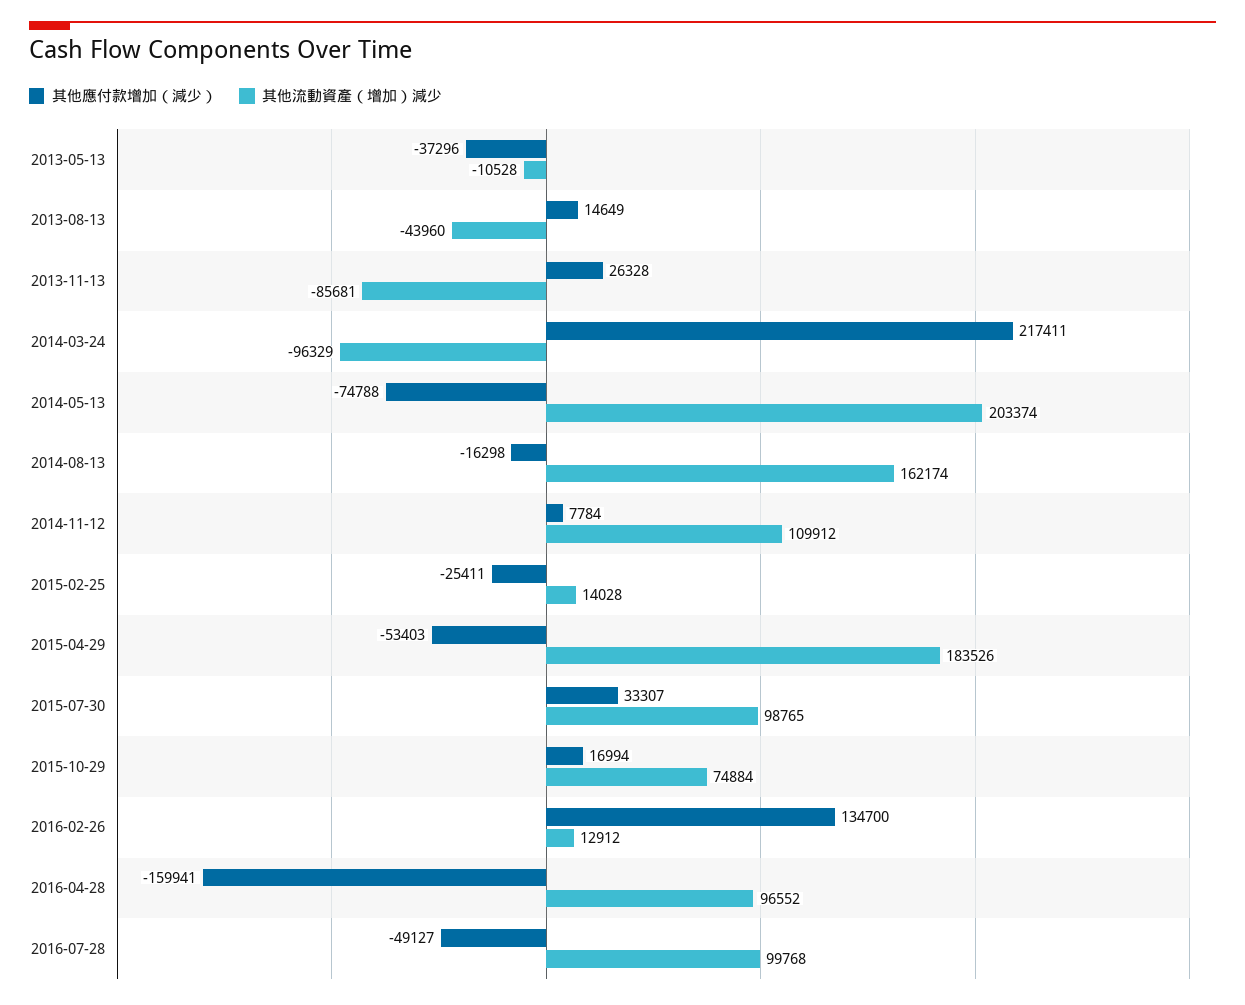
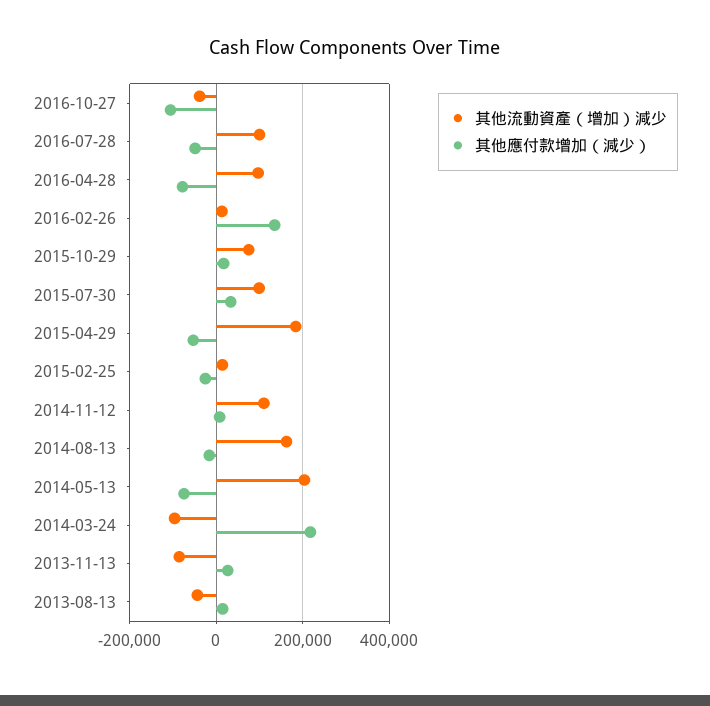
其他應付款增加（減少）, 2013-05-13: -37296 -> none
其他流動資產（增加）減少, 2013-05-13: -10528 -> none
其他應付款增加（減少）, 2016-04-28: -159941 -> -80000
其他流動資產（增加）減少, 2016-10-27: none -> -40000
其他應付款增加（減少）, 2016-10-27: none -> -100000

